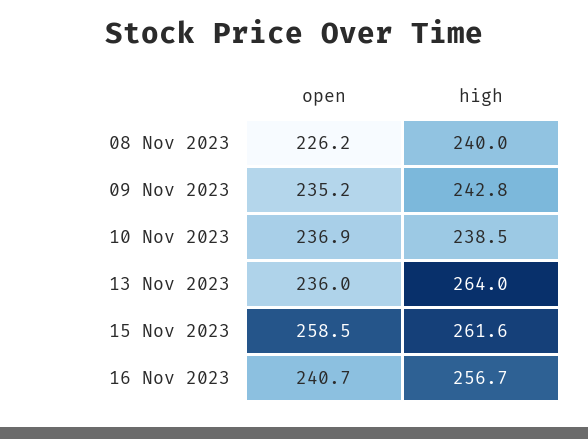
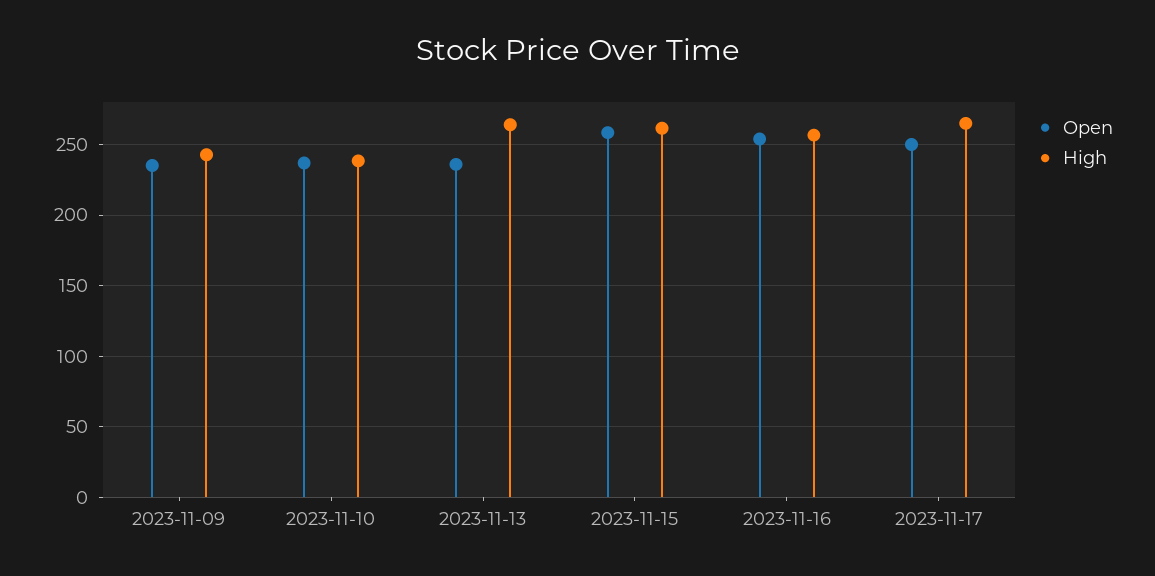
open, 08 Nov 2023: 226.2 -> none
high, 08 Nov 2023: 240 -> none
open, 16 Nov 2023: 240.7 -> 255
open, 2023-11-17: none -> 250
high, 2023-11-17: none -> 265

